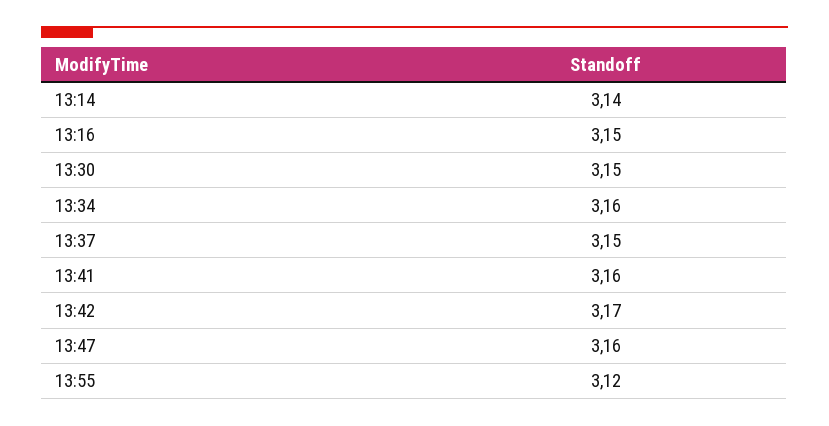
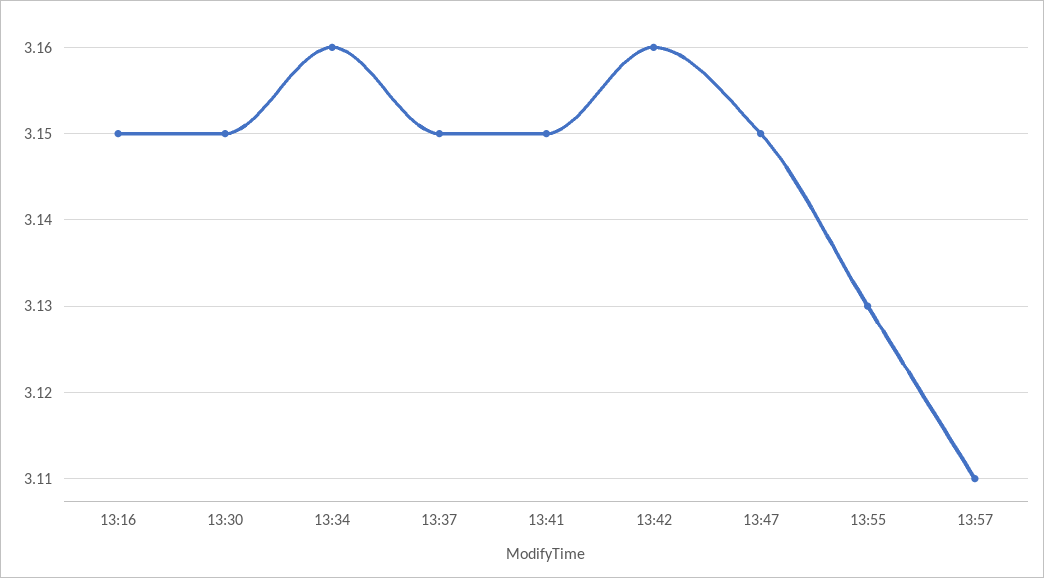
13:14: 3.14 -> none
13:41: 3.16 -> 3.15
13:42: 3.17 -> 3.16
13:47: 3.16 -> 3.15
13:55: 3.12 -> 3.13
13:57: none -> 3.11

